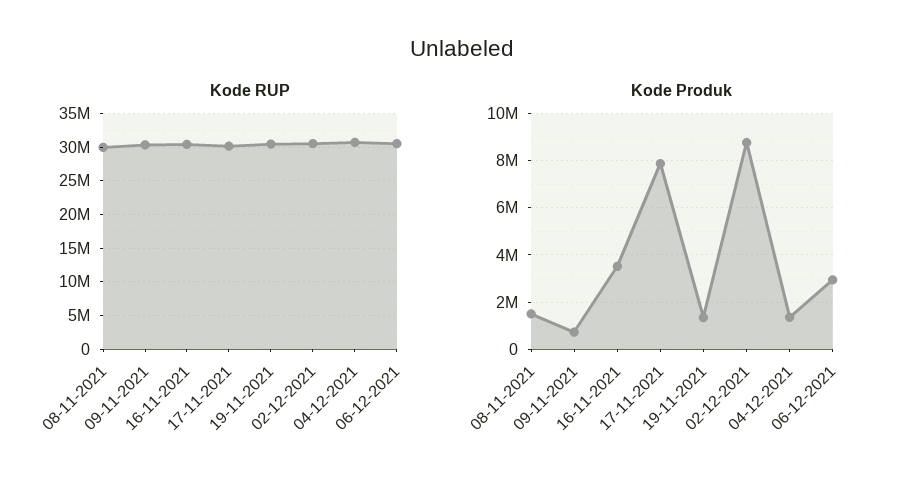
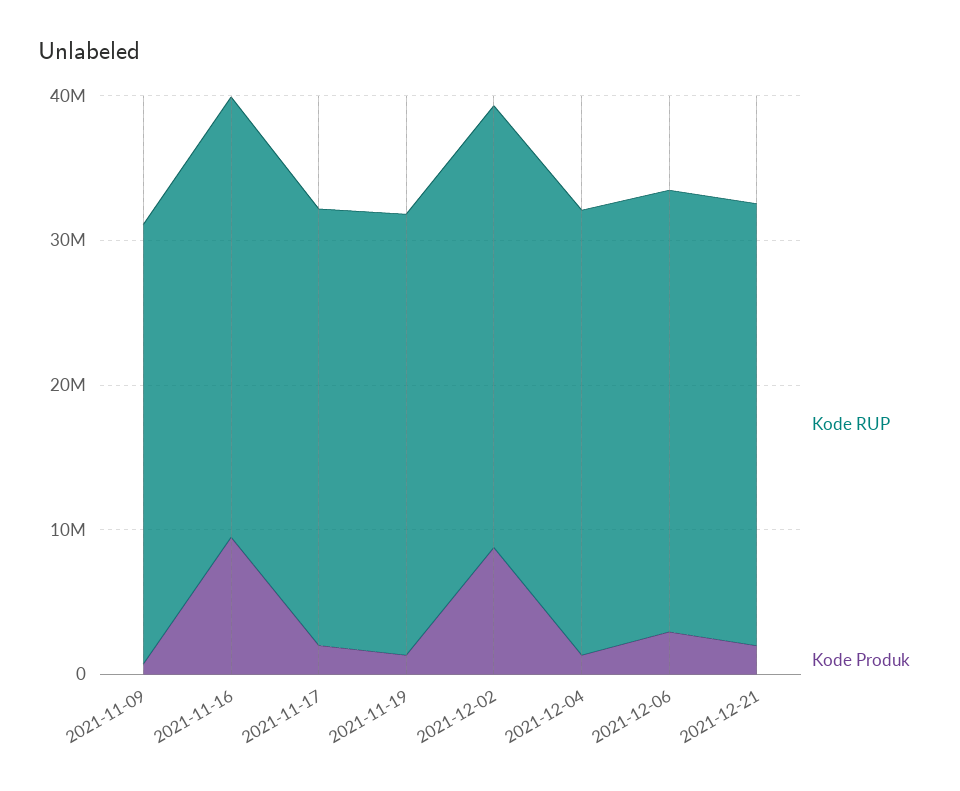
Kode RUP, 08-11-2021: 30000000 -> none
Kode Produk, 08-11-2021: 1500000 -> none
Kode Produk, 16-11-2021: 3500000 -> 10000000
Kode Produk, 17-11-2021: 8000000 -> 2000000
Kode RUP, 2021-12-21: none -> 30000000
Kode Produk, 2021-12-21: none -> 2000000

